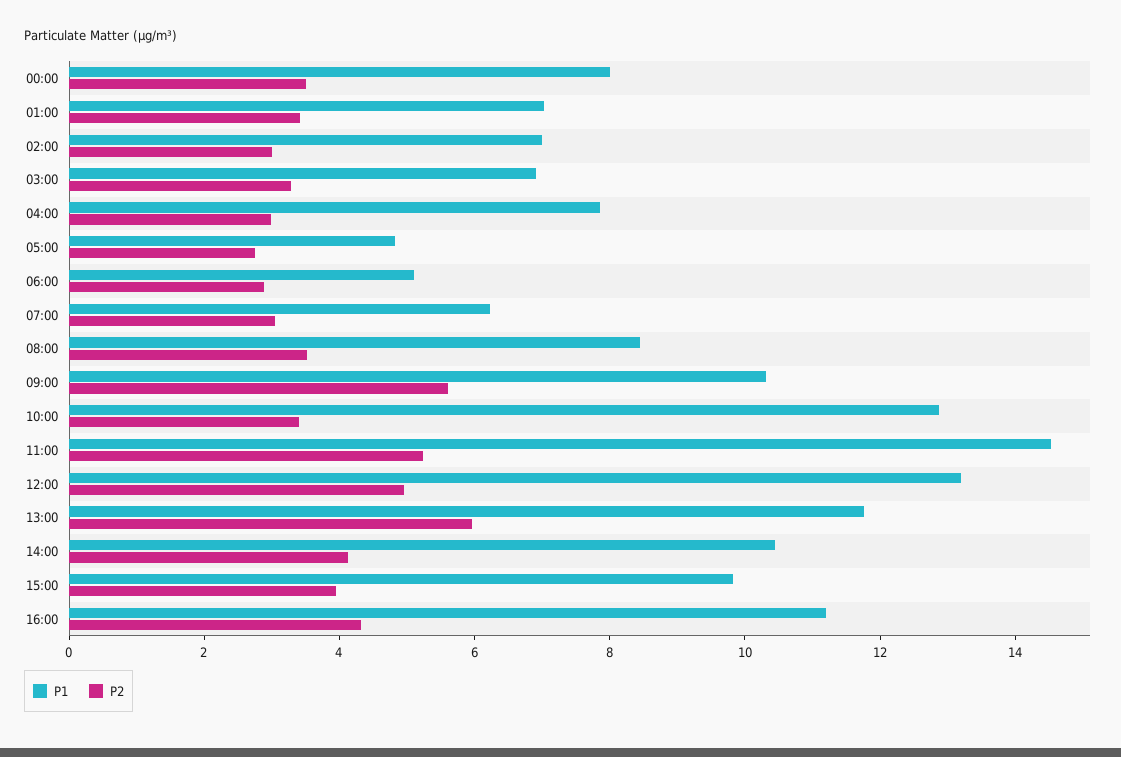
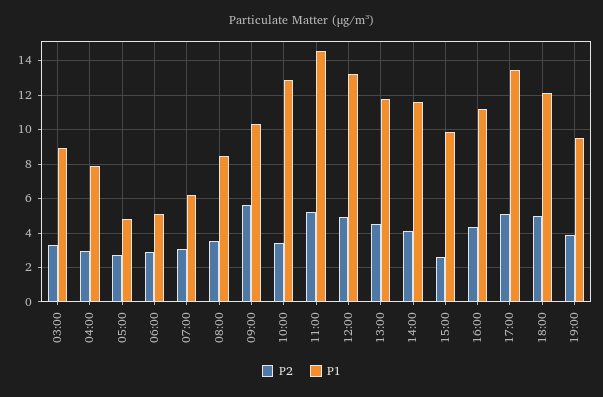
P1, 00:00: 8 -> none
P2, 00:00: 3.5 -> none
P1, 01:00: 7 -> none
P2, 01:00: 3.5 -> none
P1, 02:00: 7 -> none
P2, 02:00: 3 -> none
P1, 03:00: 7 -> 9
P2, 13:00: 6 -> 4.5
P1, 14:00: 10.5 -> 11.5
P2, 15:00: 4 -> 2.5
P2, 17:00: none -> 5
P1, 17:00: none -> 13.5
P2, 18:00: none -> 5
P1, 18:00: none -> 12
P2, 19:00: none -> 4
P1, 19:00: none -> 9.5

